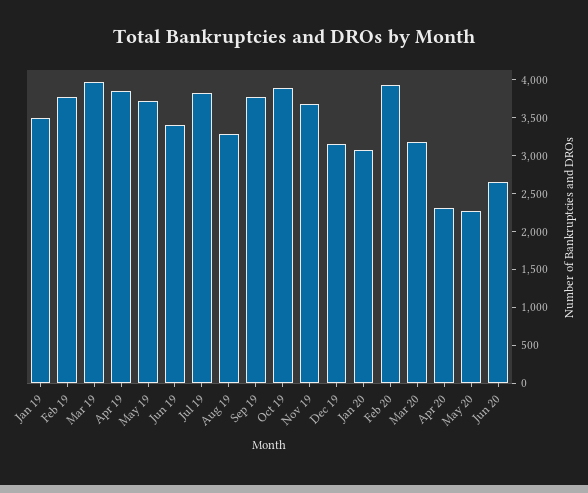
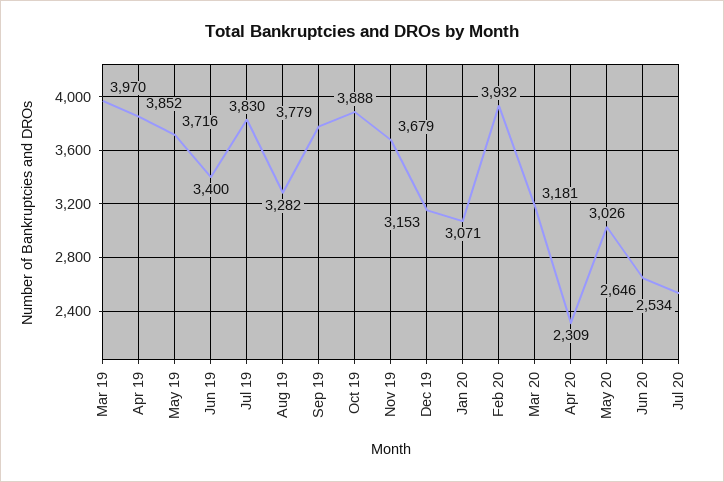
Jan 19: 3500 -> none
Feb 19: 3750 -> none
May 20: 2250 -> 3026
Jul 20: none -> 2534

